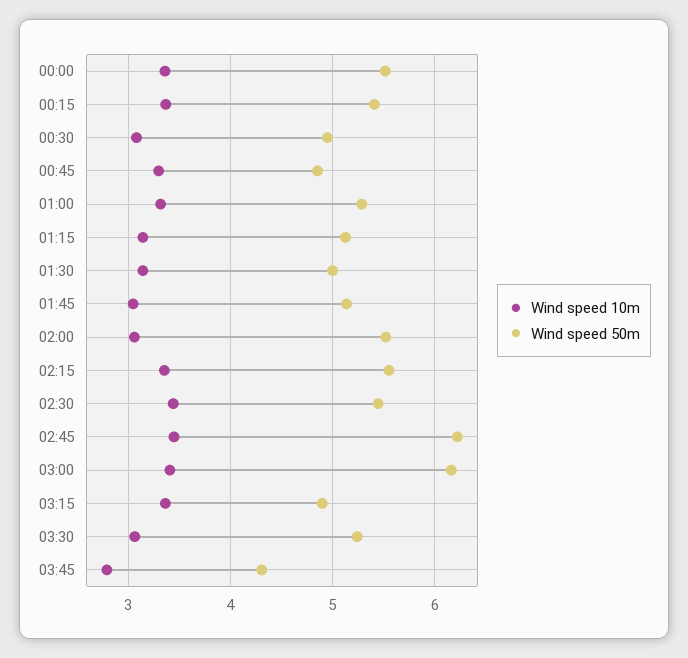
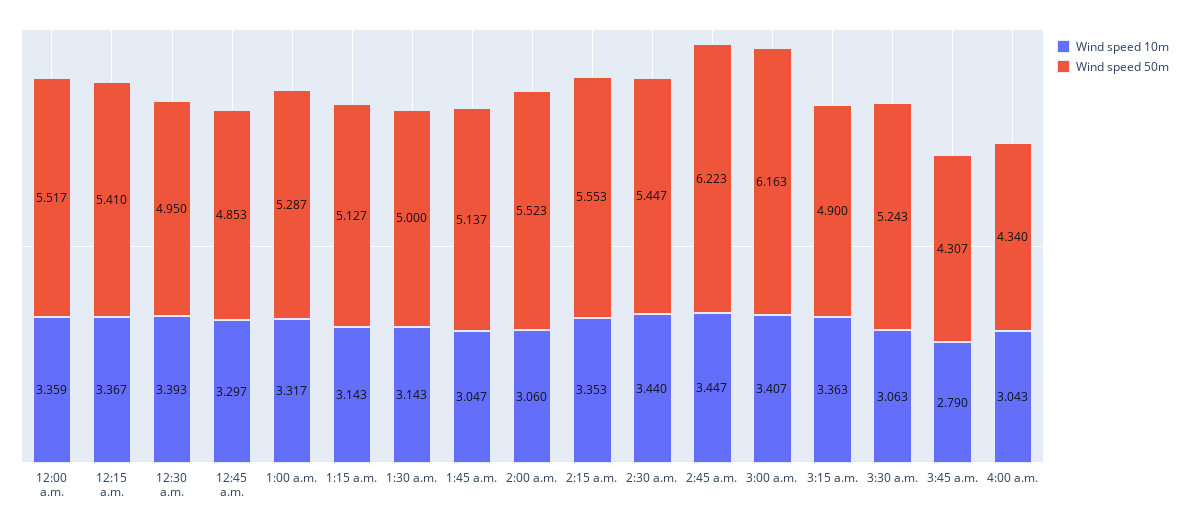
Wind speed 10m, 00:30: 3.1 -> 3.393
Wind speed 10m, 4:00 a.m.: none -> 3.043
Wind speed 50m, 4:00 a.m.: none -> 4.34

